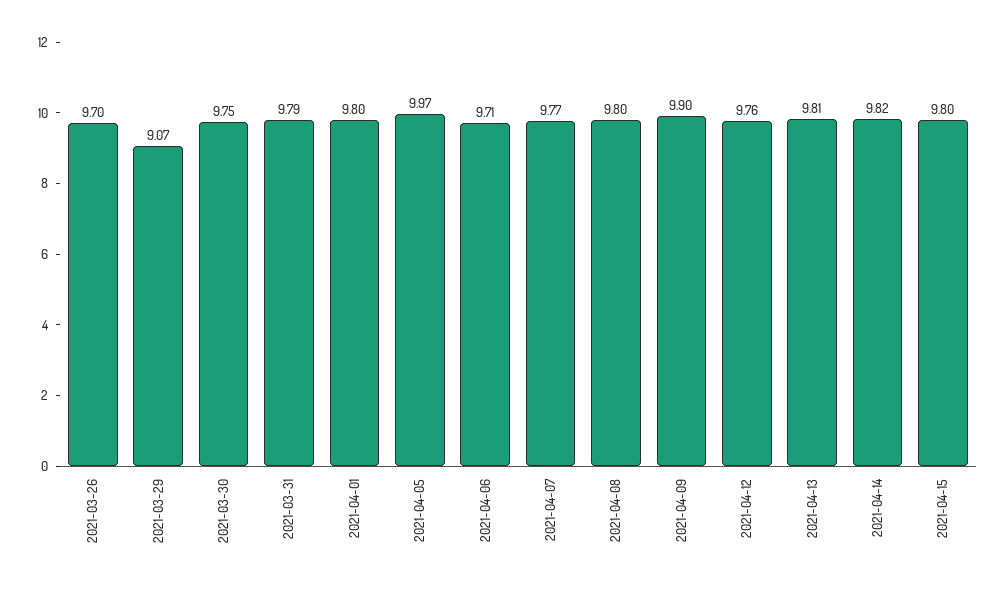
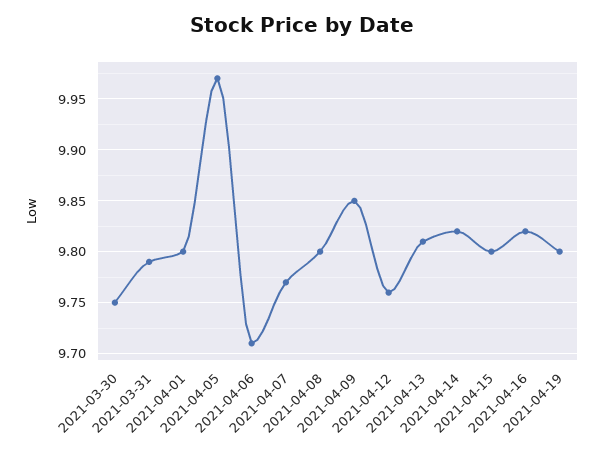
2021-03-26: 9.7 -> none
2021-03-29: 9.07 -> none
2021-04-09: 9.9 -> 9.85
2021-04-16: none -> 9.82
2021-04-19: none -> 9.8

